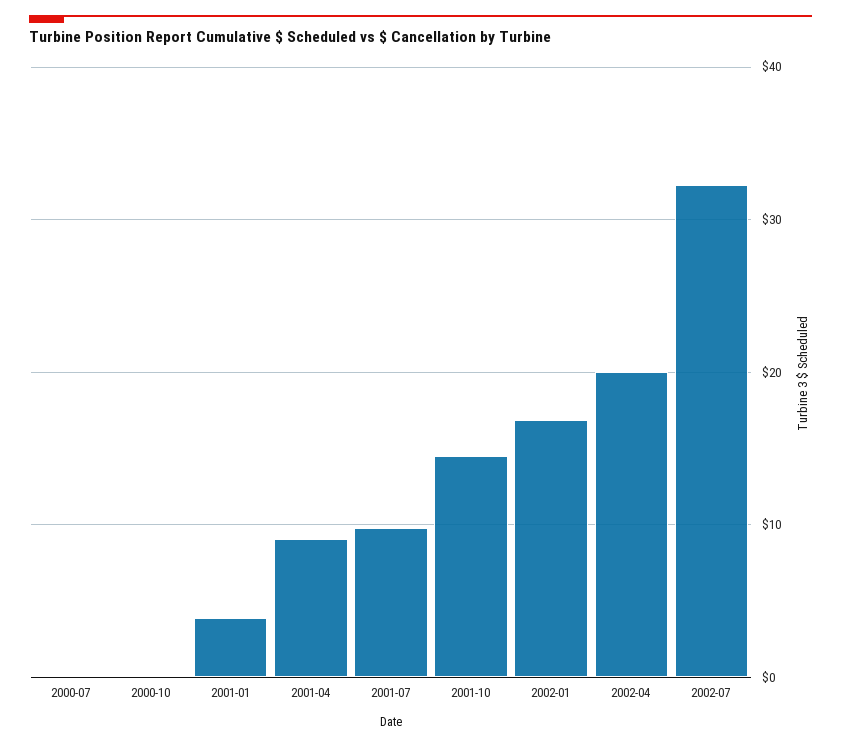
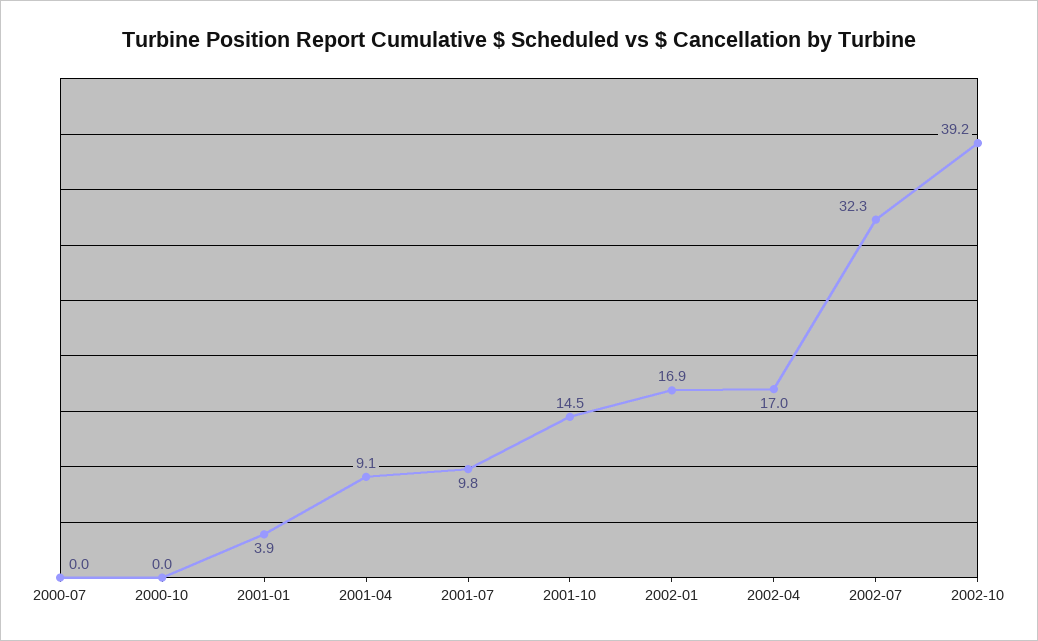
2002-04: 20 -> 17
2002-10: none -> 39.2

